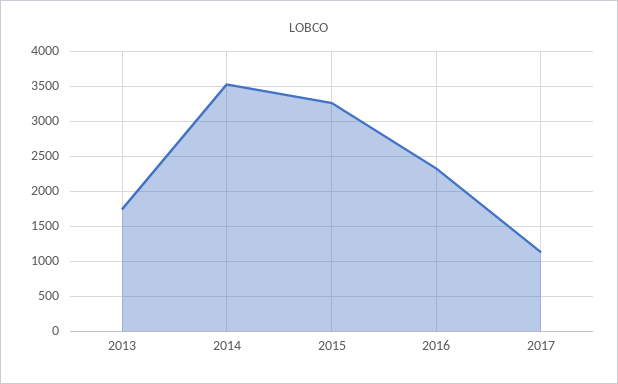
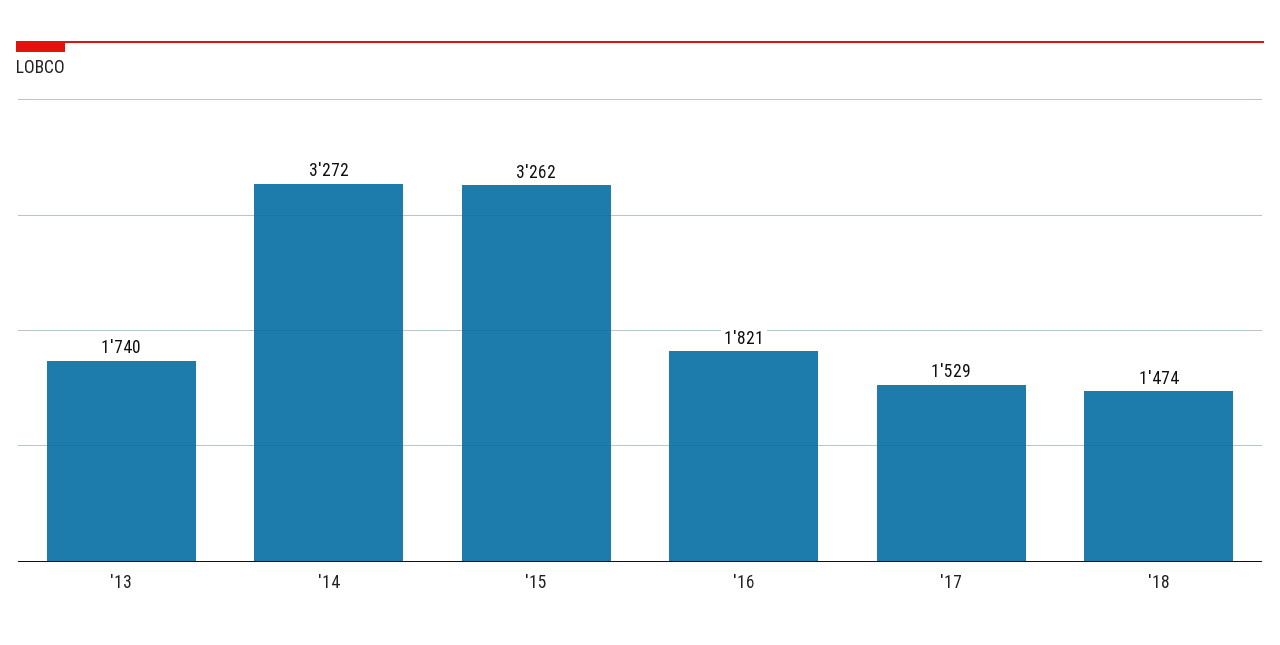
2014: 3500 -> 3272
2016: 2300 -> 1821
2017: 1100 -> 1529
'18: none -> 1474

